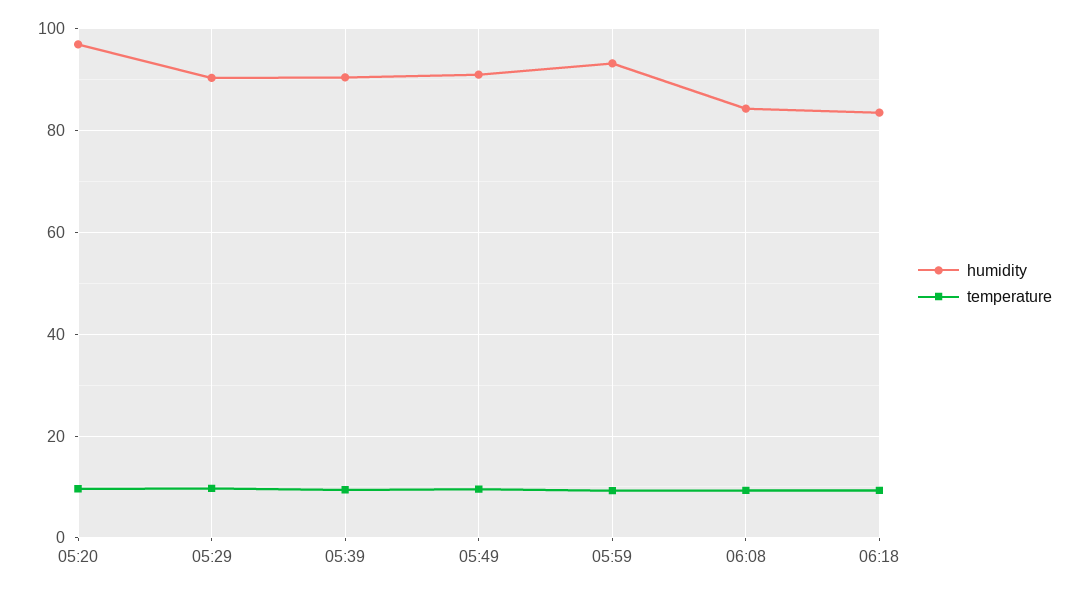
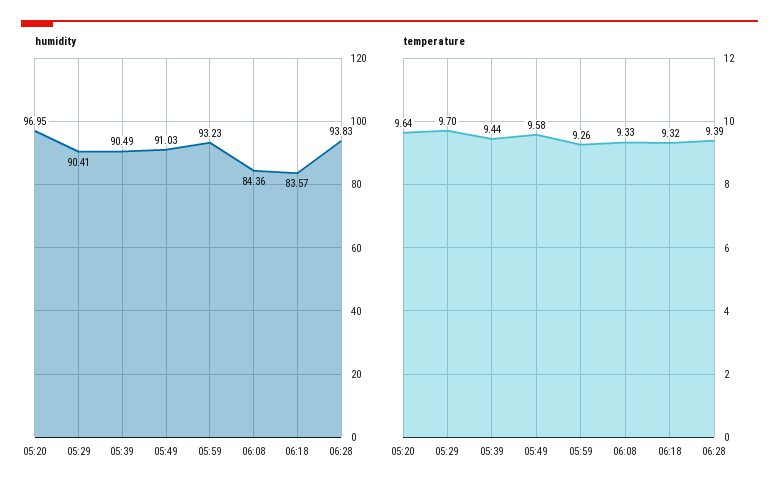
humidity, 06:28: none -> 93.83
temperature, 06:28: none -> 9.39

